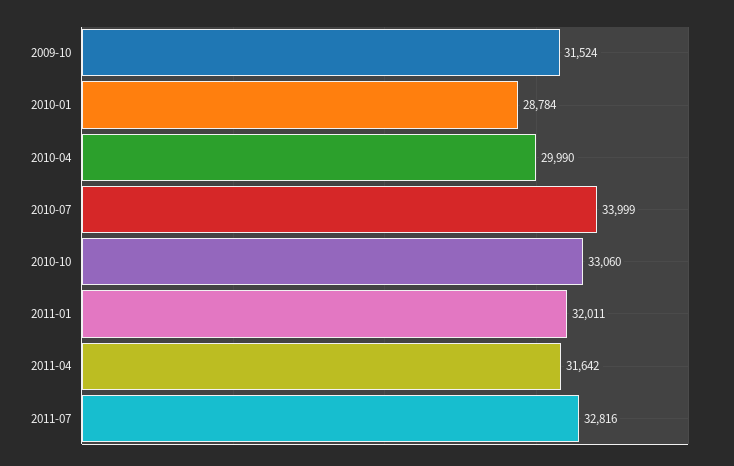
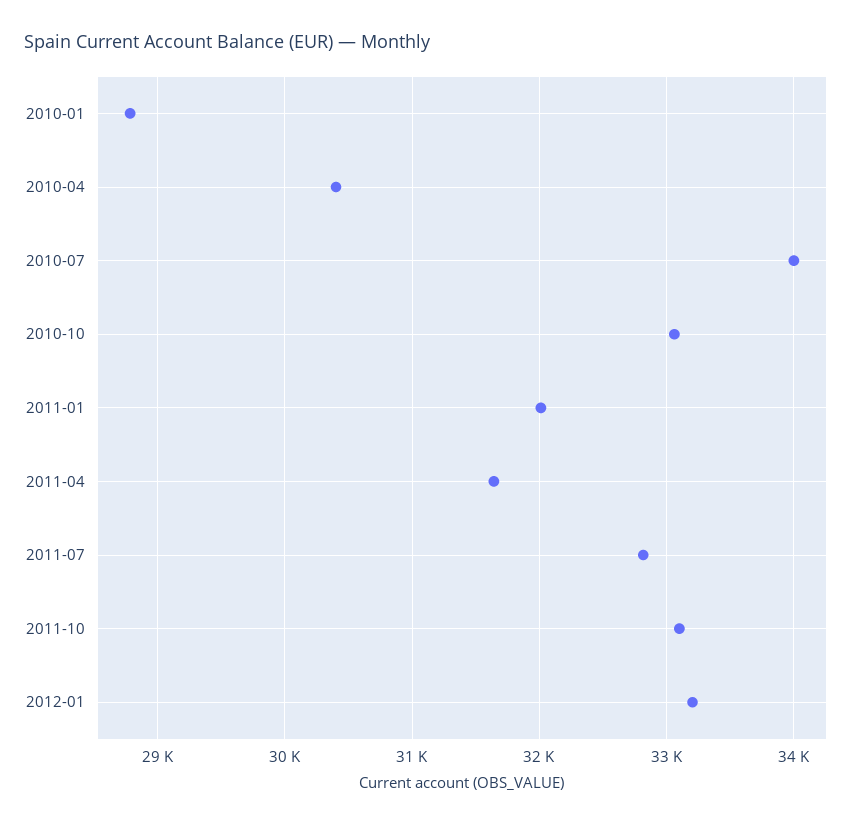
2009-10: 31524 -> none
2010-04: 29990 -> 30400
2011-10: none -> 33100
2012-01: none -> 33200

